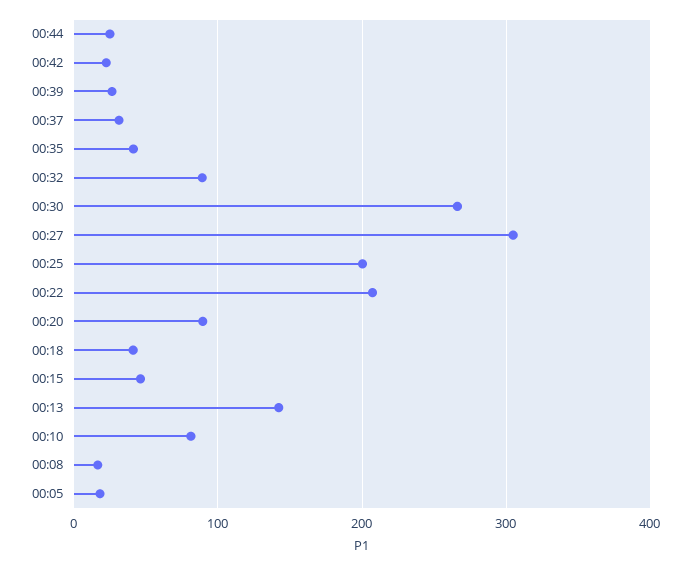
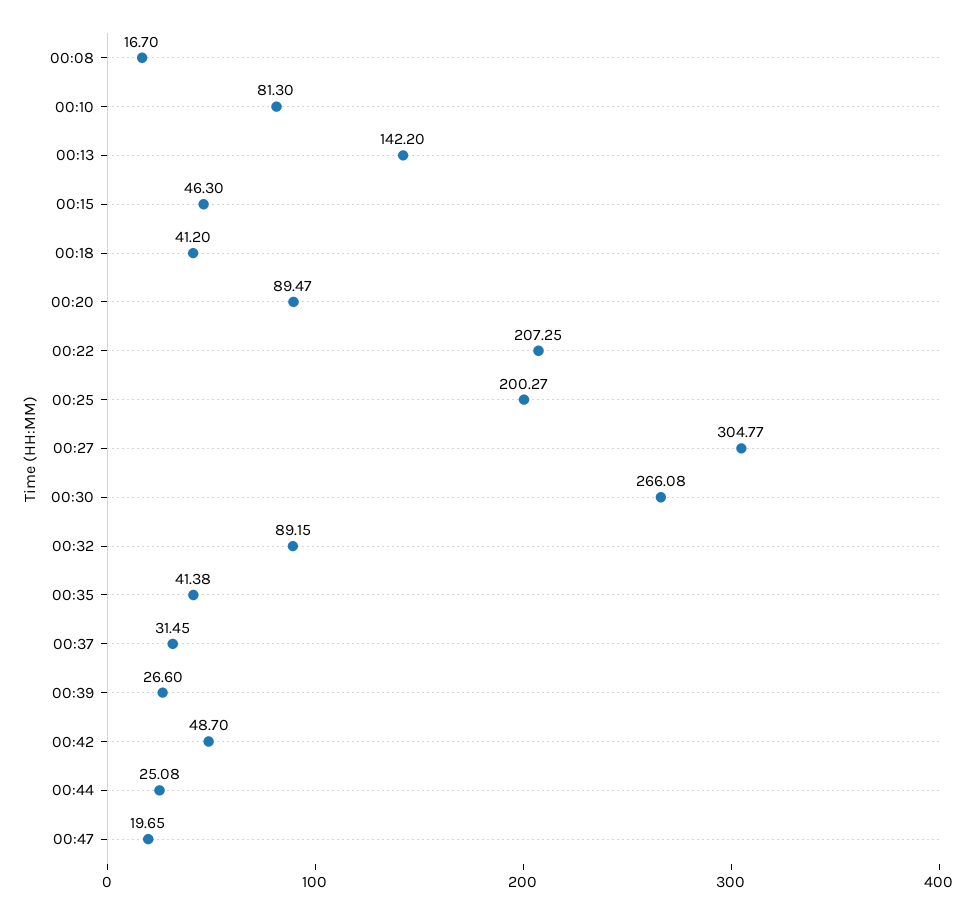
00:42: 20 -> 48.7
00:05: 20 -> none
00:47: none -> 19.65

